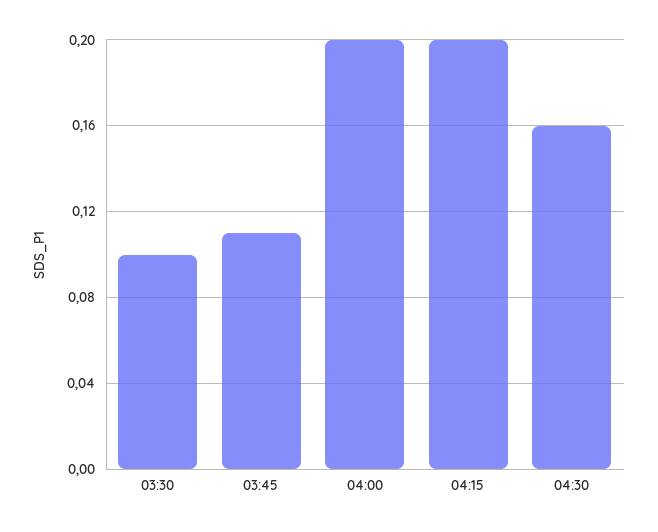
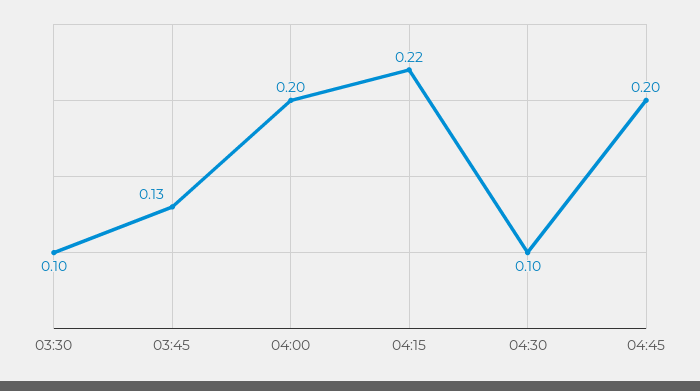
03:45: 0.11 -> 0.13
04:15: 0.2 -> 0.22
04:30: 0.16 -> 0.1
04:45: none -> 0.2

